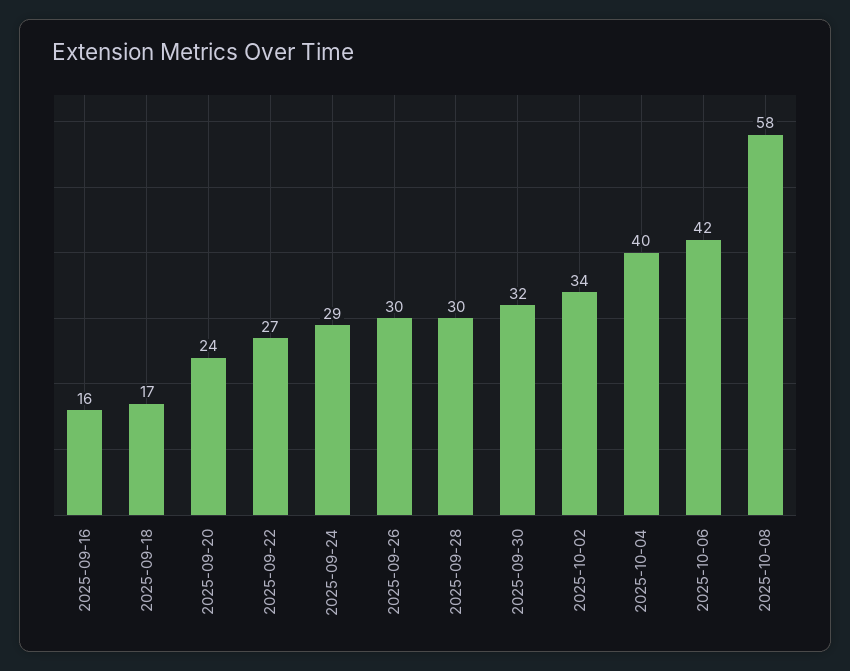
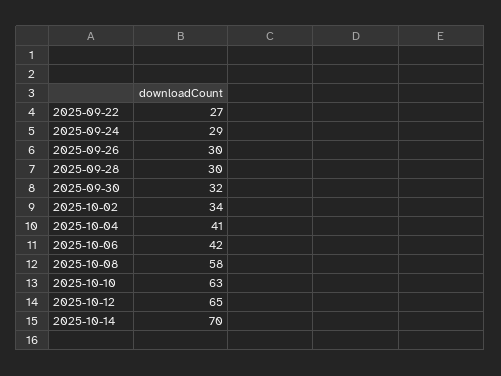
2025-09-16: 16 -> none
2025-09-18: 17 -> none
2025-09-20: 24 -> none
2025-10-04: 40 -> 41
2025-10-10: none -> 63
2025-10-12: none -> 65
2025-10-14: none -> 70

